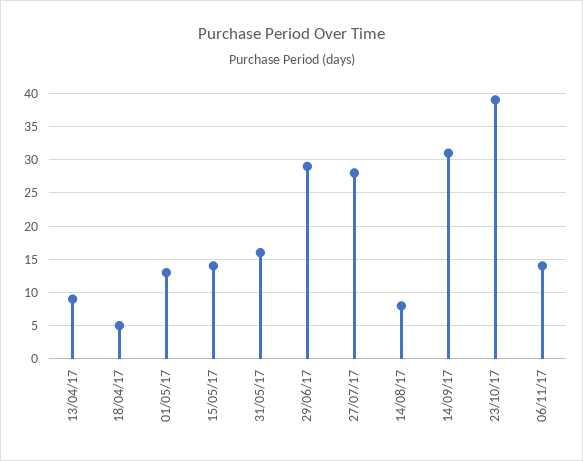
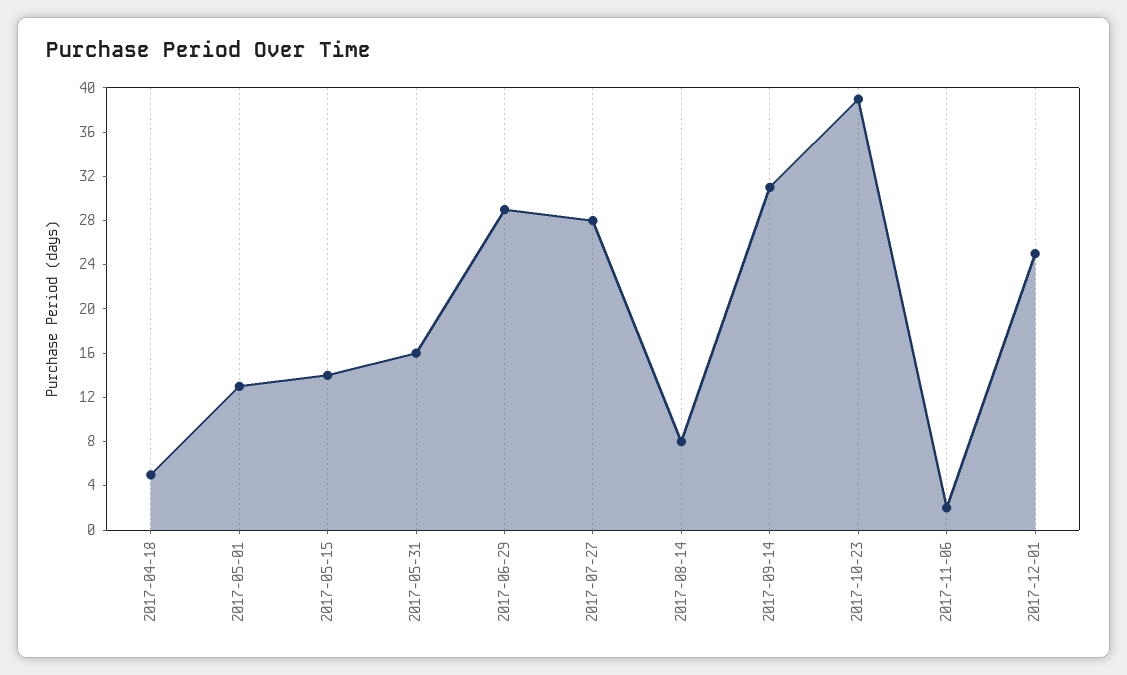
13/04/17: 9 -> none
06/11/17: 14 -> 2
2017-12-01: none -> 25

